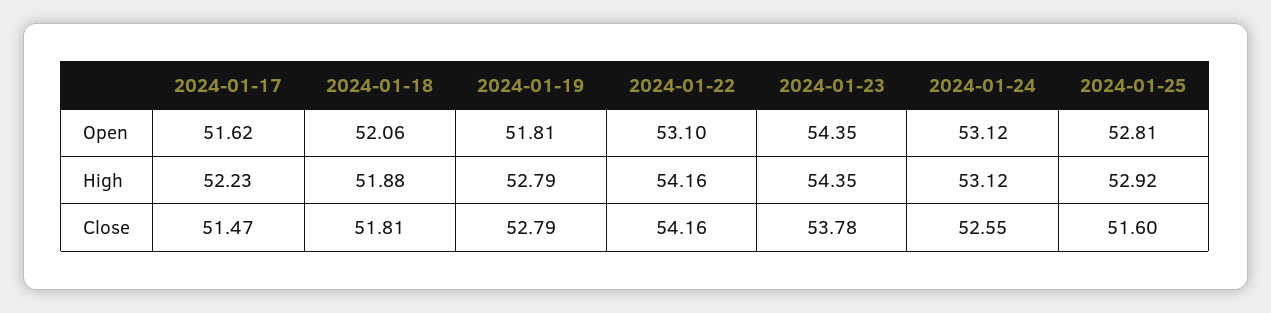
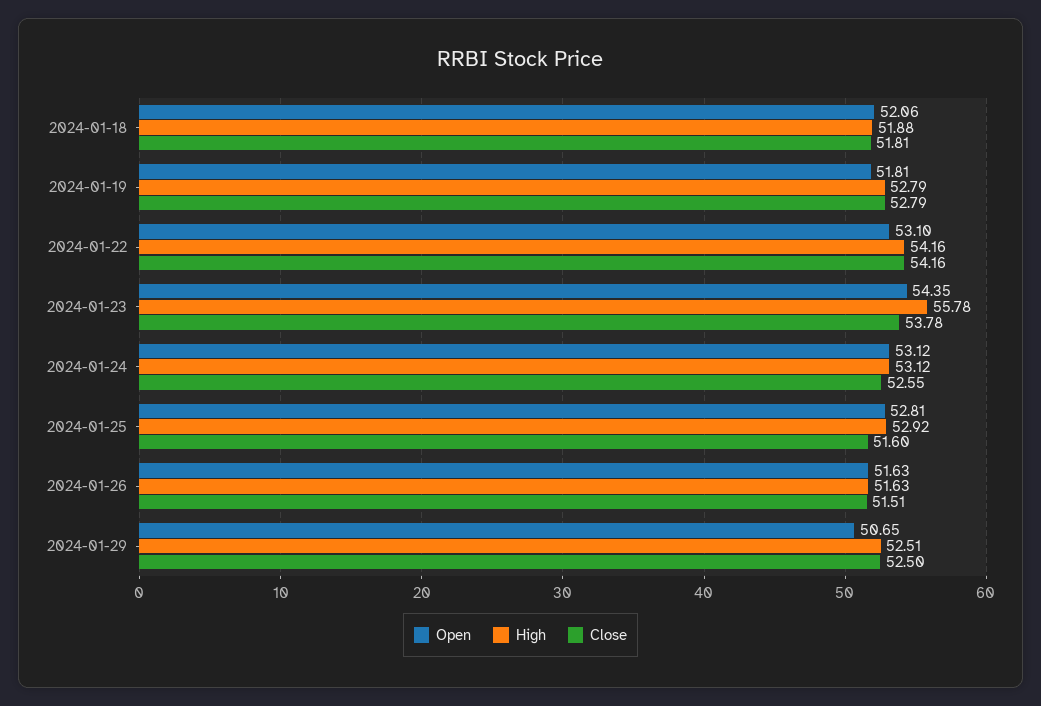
Open, 2024-01-17: 51.62 -> none
High, 2024-01-17: 52.23 -> none
High, 2024-01-23: 54.35 -> 55.78
Close, 2024-01-17: 51.47 -> none
Open, 2024-01-26: none -> 51.63
High, 2024-01-26: none -> 51.63
Close, 2024-01-26: none -> 51.51
Open, 2024-01-29: none -> 50.65
High, 2024-01-29: none -> 52.51
Close, 2024-01-29: none -> 52.5

